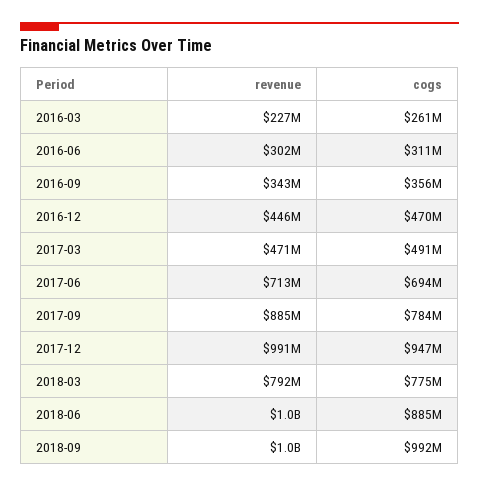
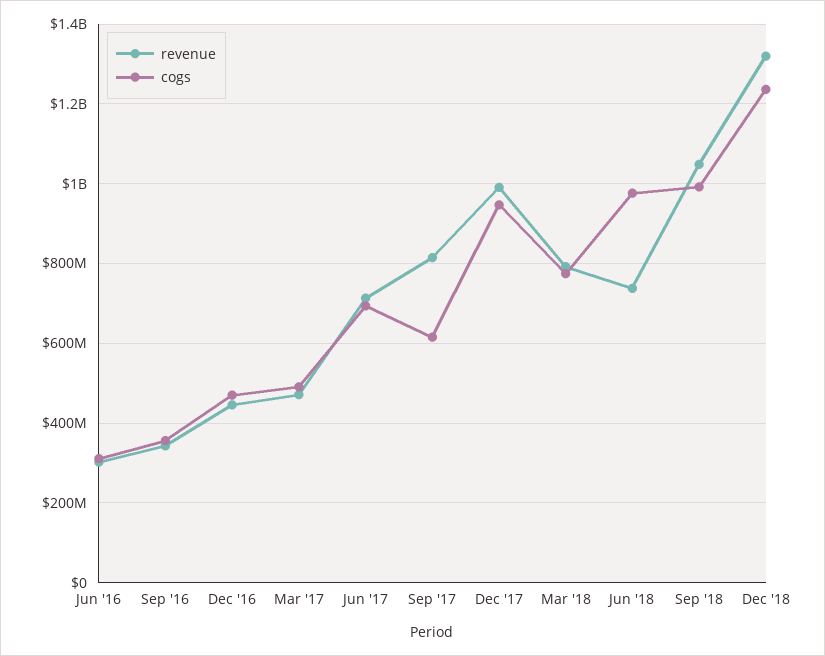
revenue, 2016-03: 227000000 -> none
cogs, 2016-03: 261000000 -> none
revenue, 2017-09: 885000000 -> 820000000
cogs, 2017-09: 784000000 -> 620000000
revenue, 2018-06: 1000000000 -> 740000000
cogs, 2018-06: 885000000 -> 980000000
revenue, Dec '18: none -> 1320000000
cogs, Dec '18: none -> 1240000000

